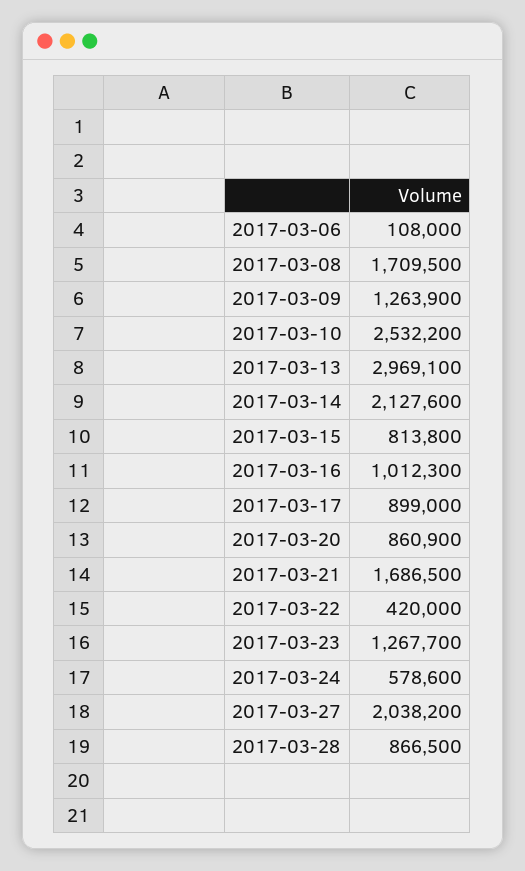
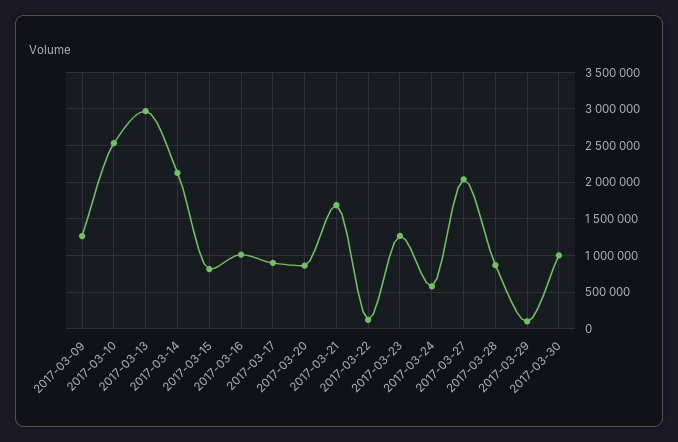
2017-03-06: 108000 -> none
2017-03-08: 1709500 -> none
2017-03-22: 420000 -> 100000
2017-03-29: none -> 100000
2017-03-30: none -> 1000000

